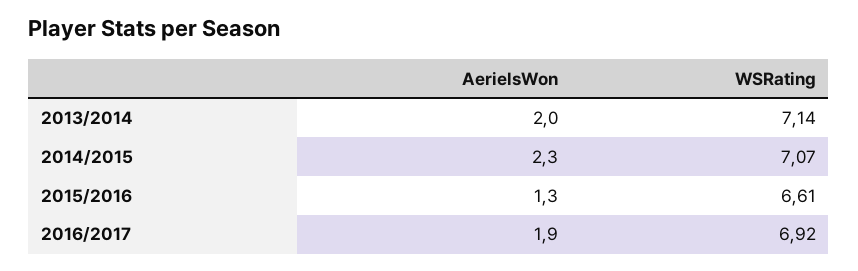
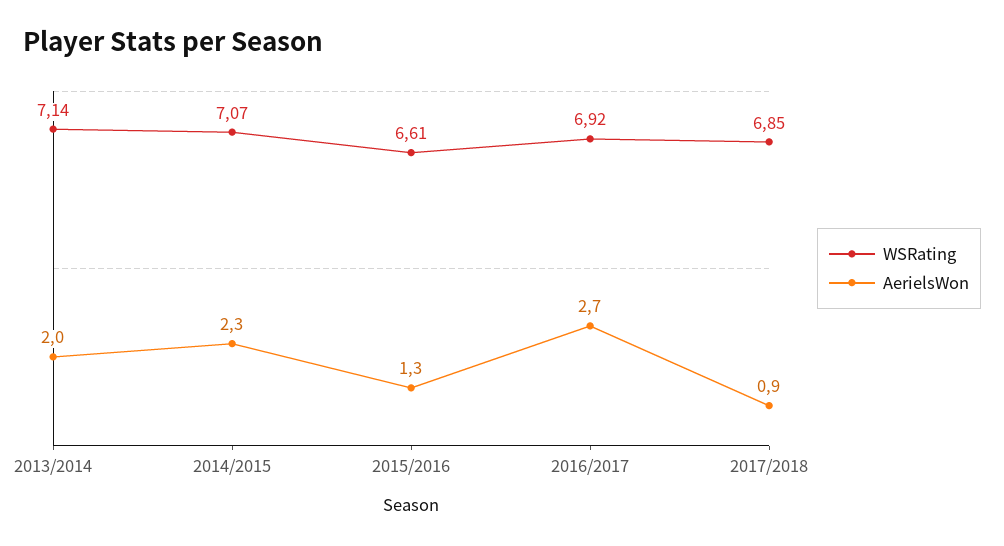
AerielsWon, 2016/2017: 1.9 -> 2.7
WSRating, 2017/2018: none -> 6.85
AerielsWon, 2017/2018: none -> 0.9

